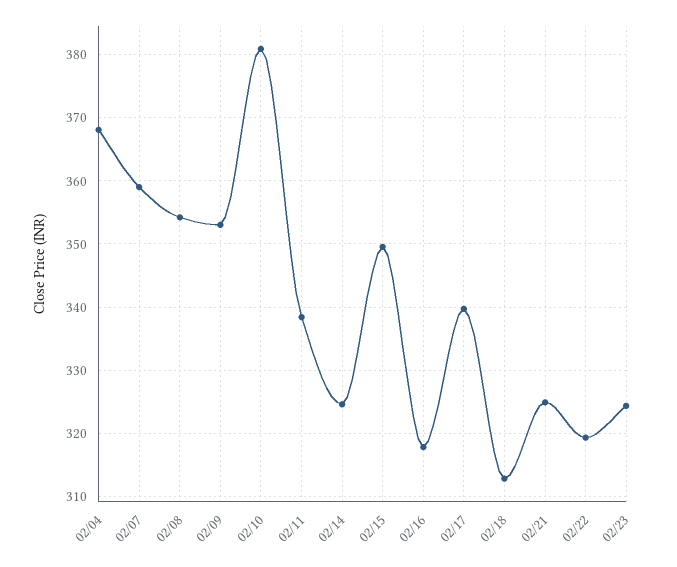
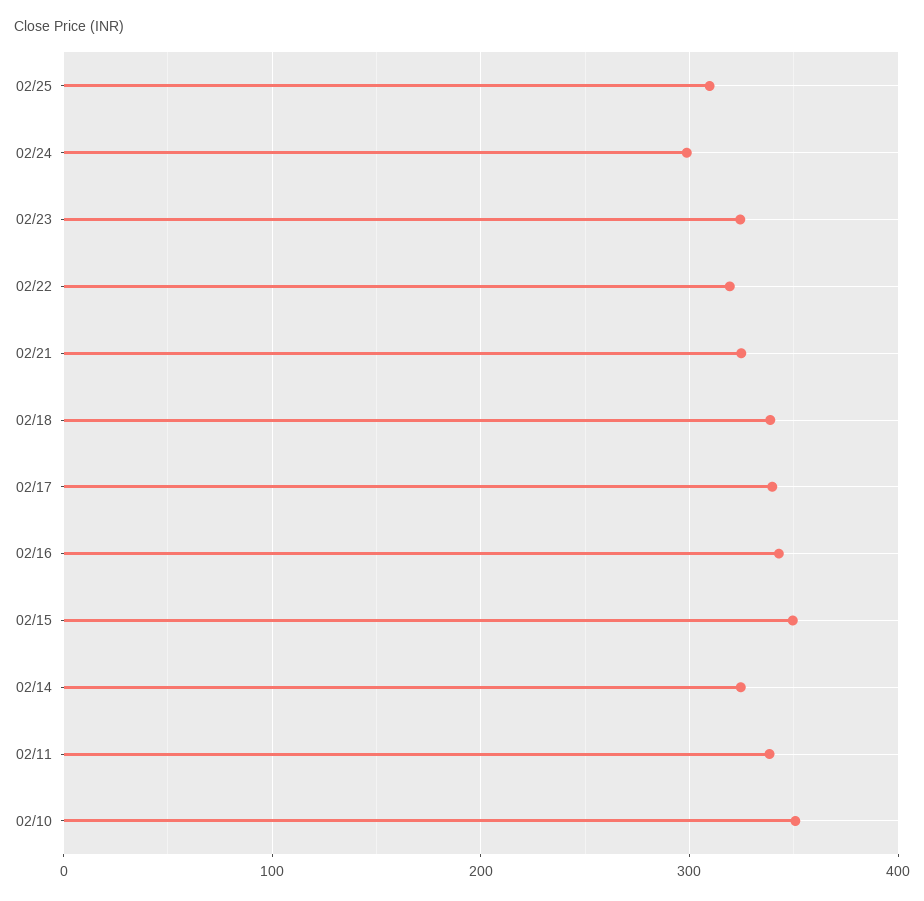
02/04: 368 -> none
02/07: 359 -> none
02/08: 354 -> none
02/09: 353 -> none
02/10: 381 -> 350
02/16: 318 -> 340
02/18: 313 -> 340
02/25: none -> 310
02/24: none -> 300

